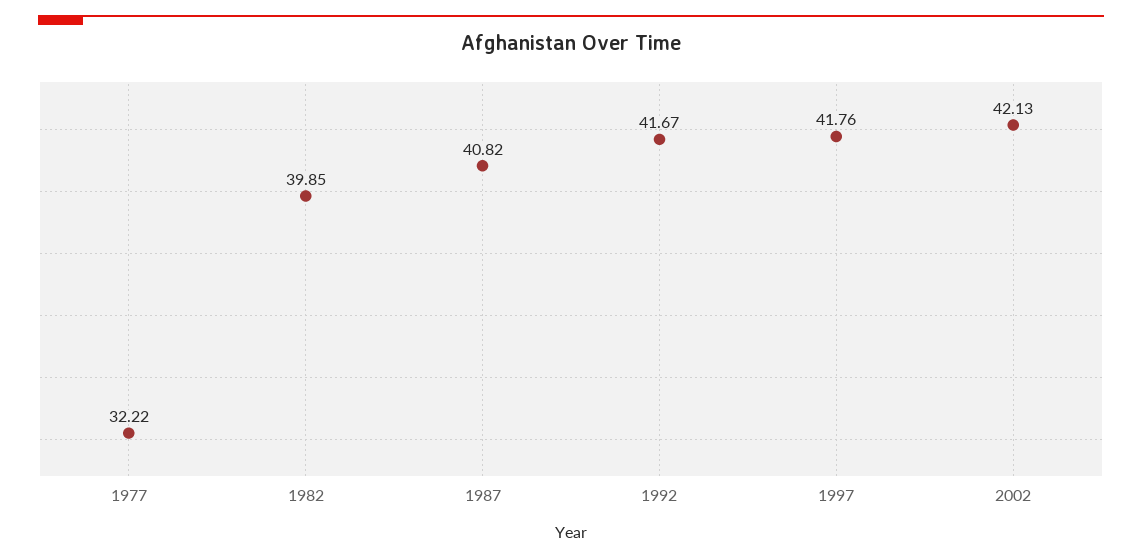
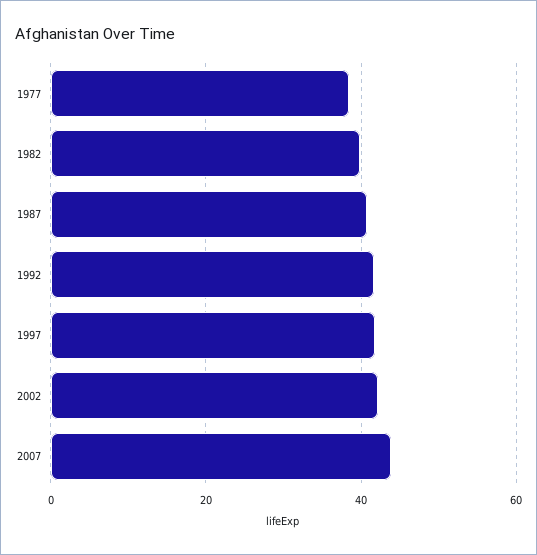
1977: 32.22 -> 38
2007: none -> 44

